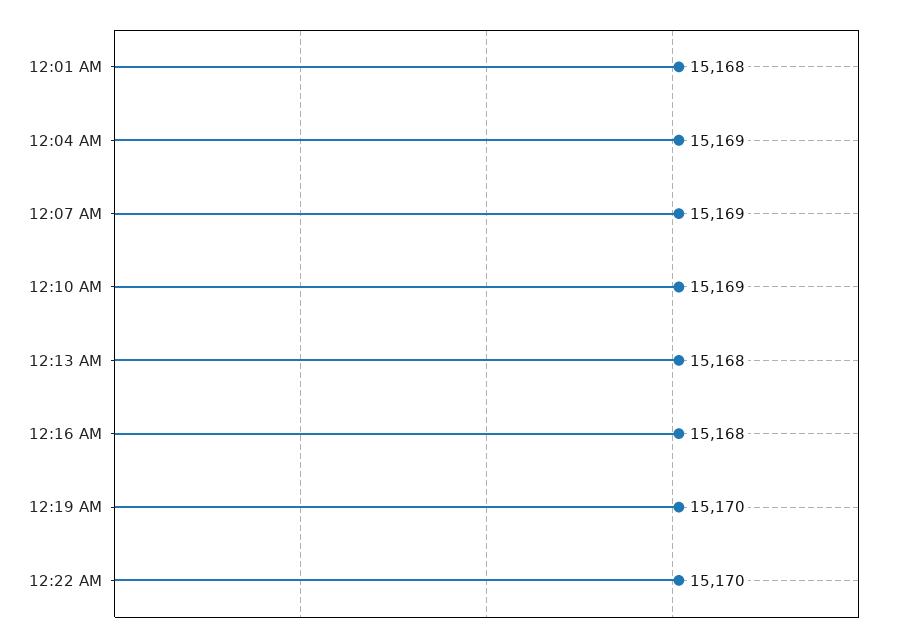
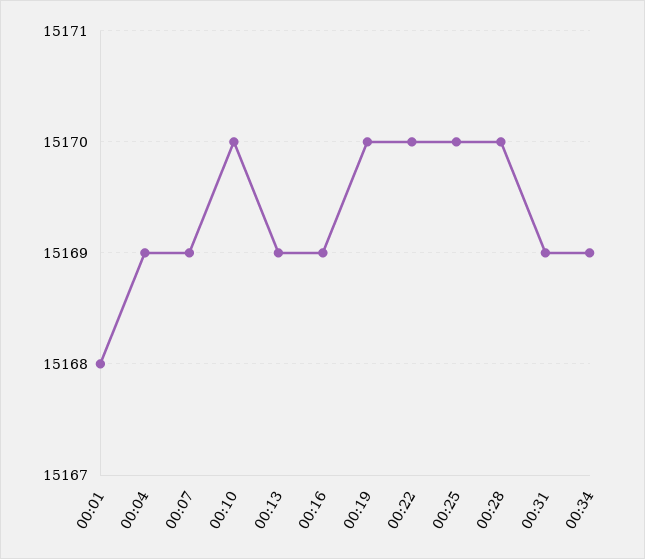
12:10 AM: 15169 -> 15170
12:13 AM: 15168 -> 15169
12:16 AM: 15168 -> 15169
00:25: none -> 15170
00:28: none -> 15170
00:31: none -> 15169
00:34: none -> 15169

